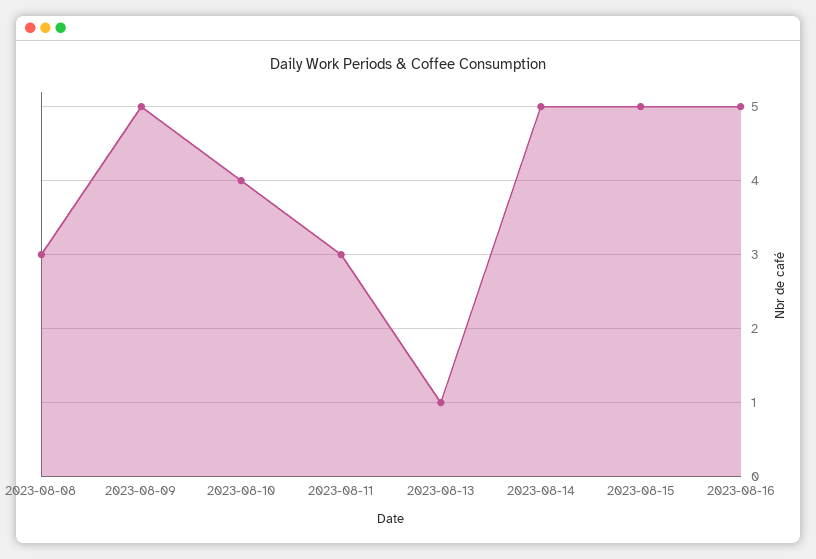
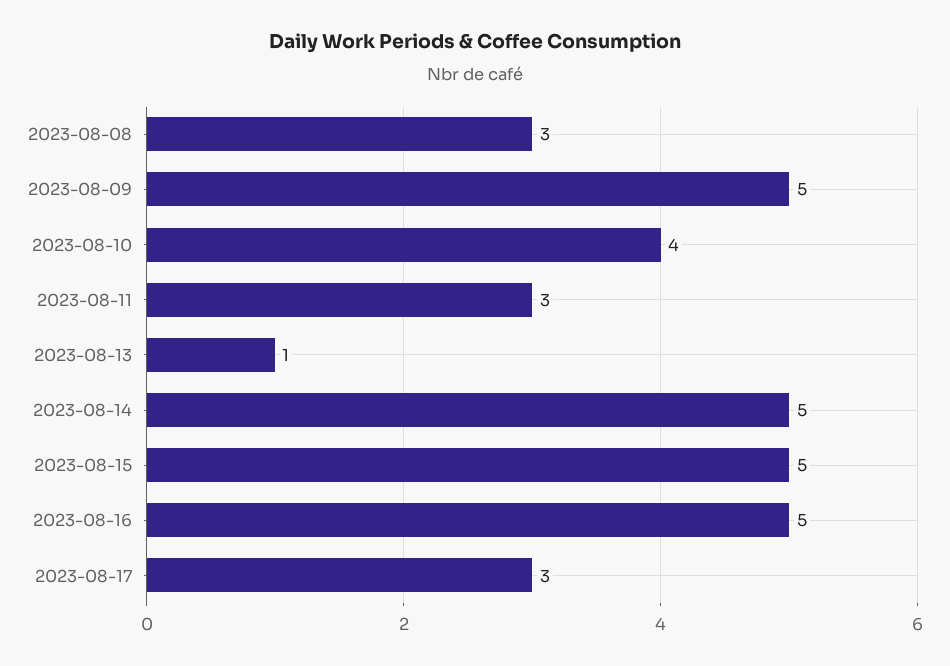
2023-08-17: none -> 3

